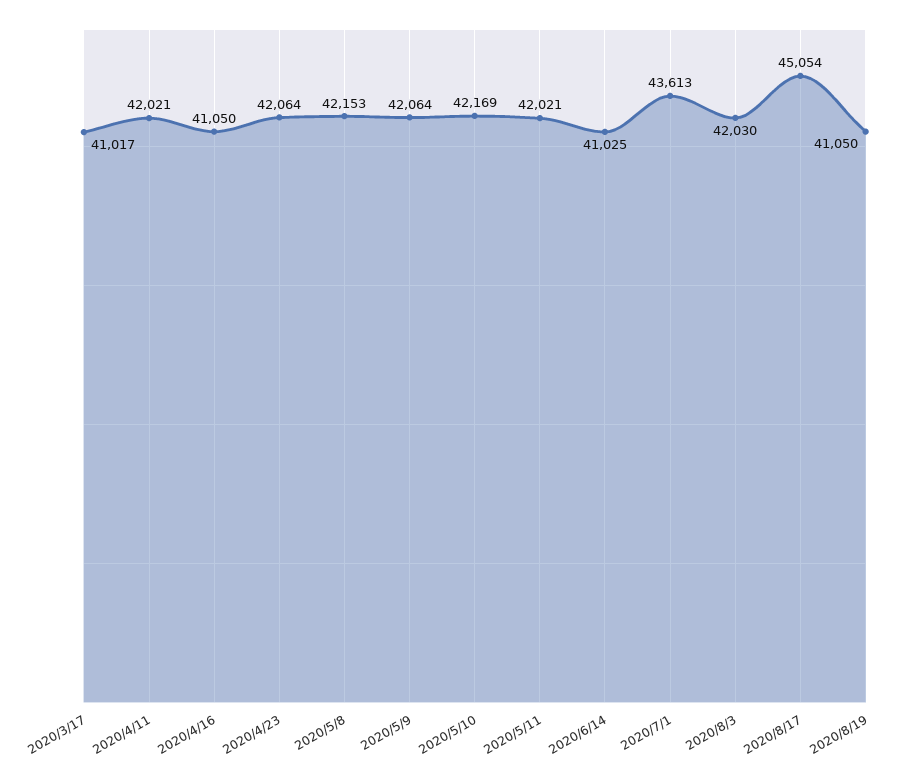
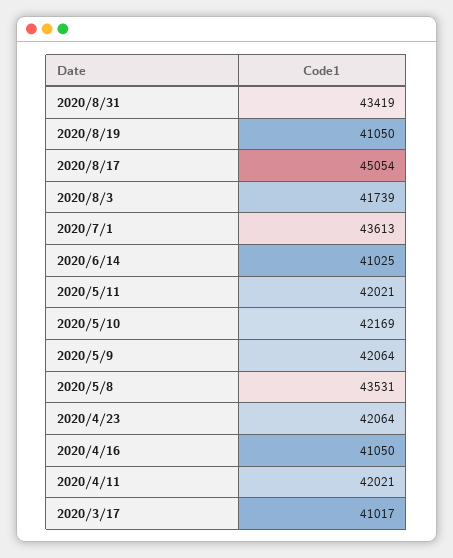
2020/5/8: 42153 -> 43531
2020/8/3: 42030 -> 41739
2020/8/31: none -> 43419

